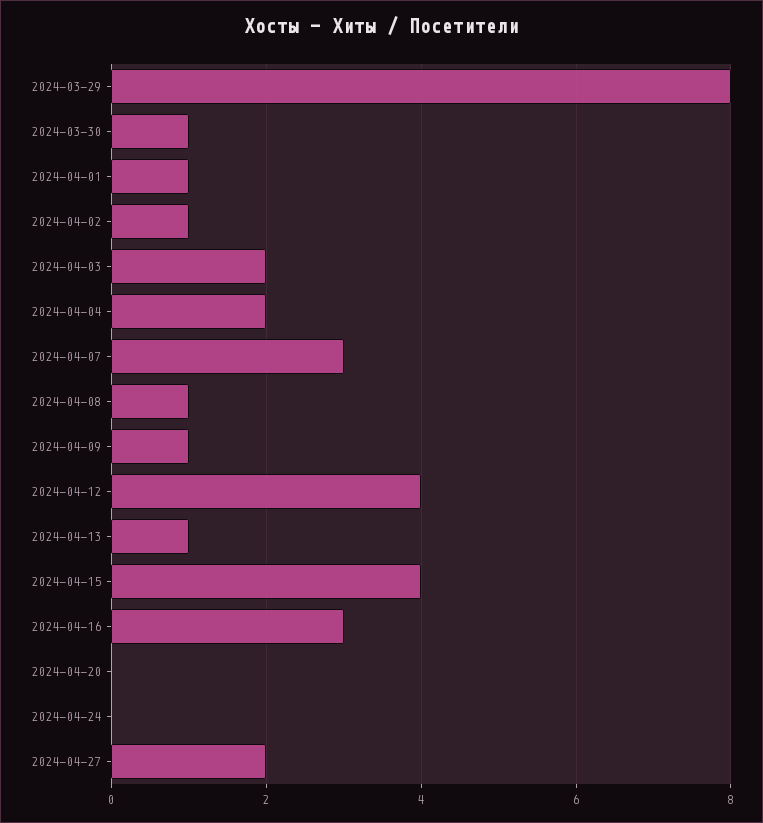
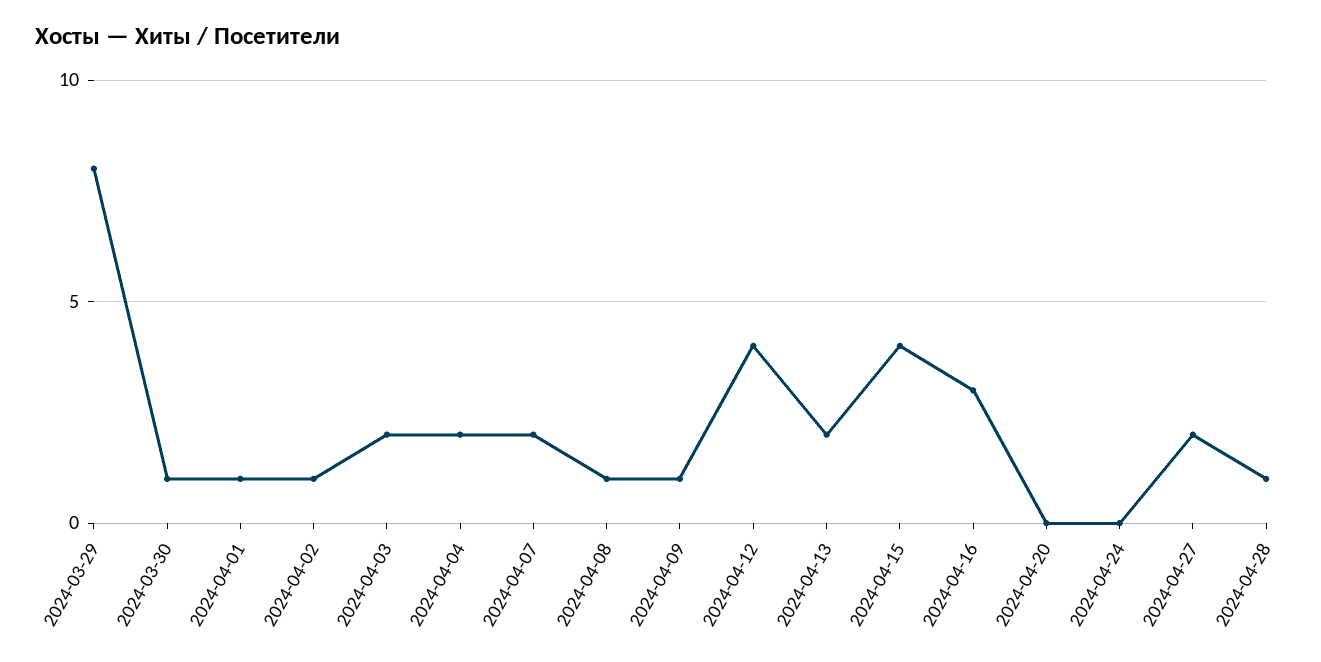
2024-04-07: 3 -> 2
2024-04-13: 1 -> 2
2024-04-28: none -> 1

